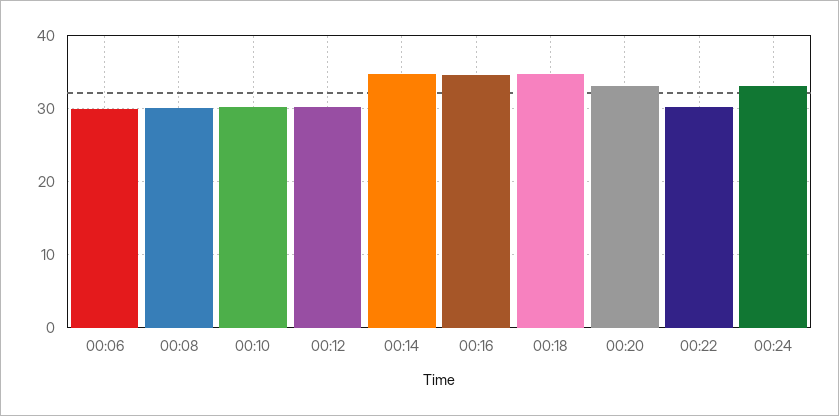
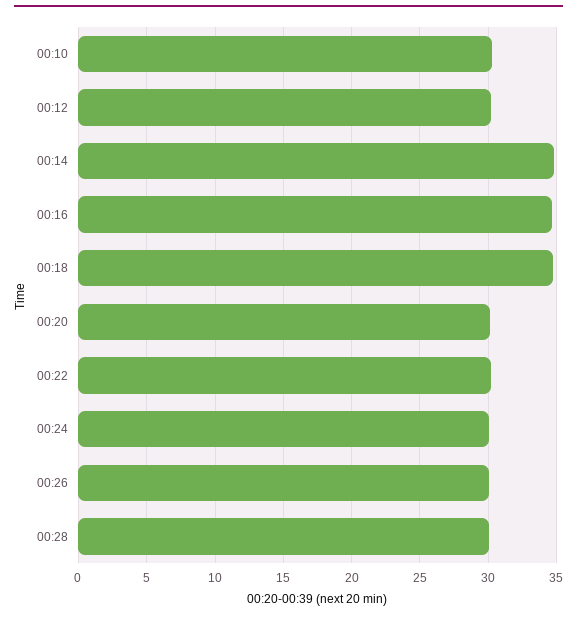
00:06: 30 -> none
00:08: 30 -> none
00:20: 33 -> 30
00:24: 33 -> 30
00:26: none -> 30
00:28: none -> 30

